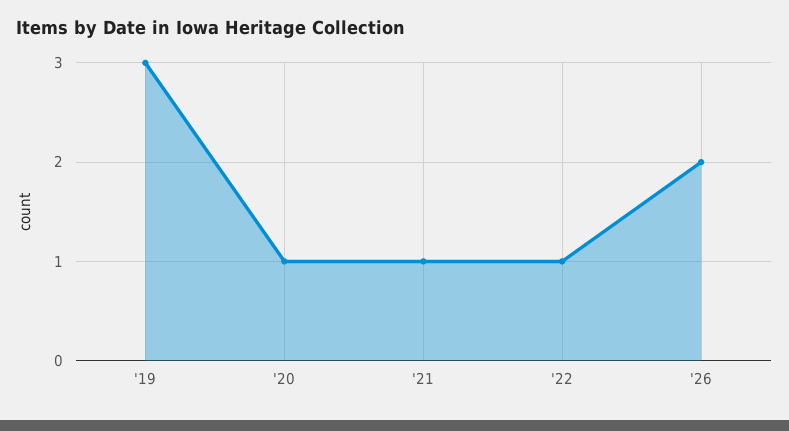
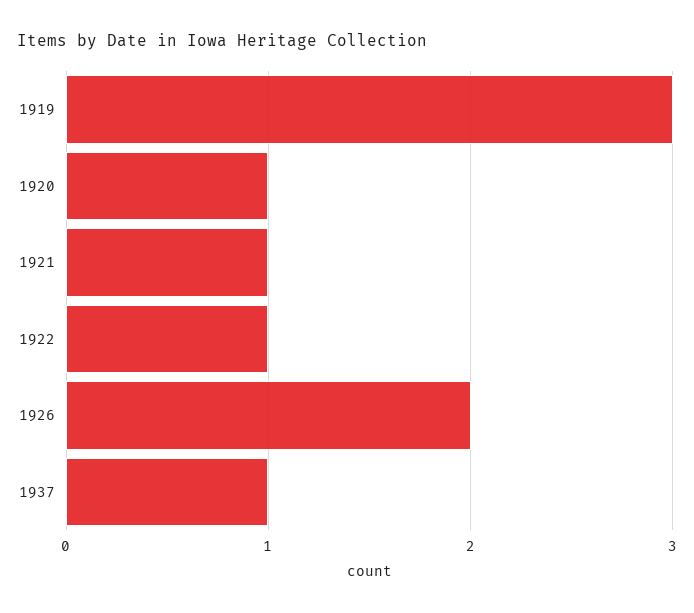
1937: none -> 1

